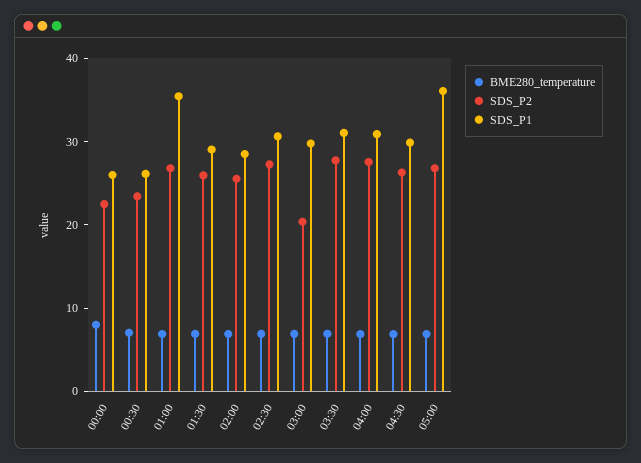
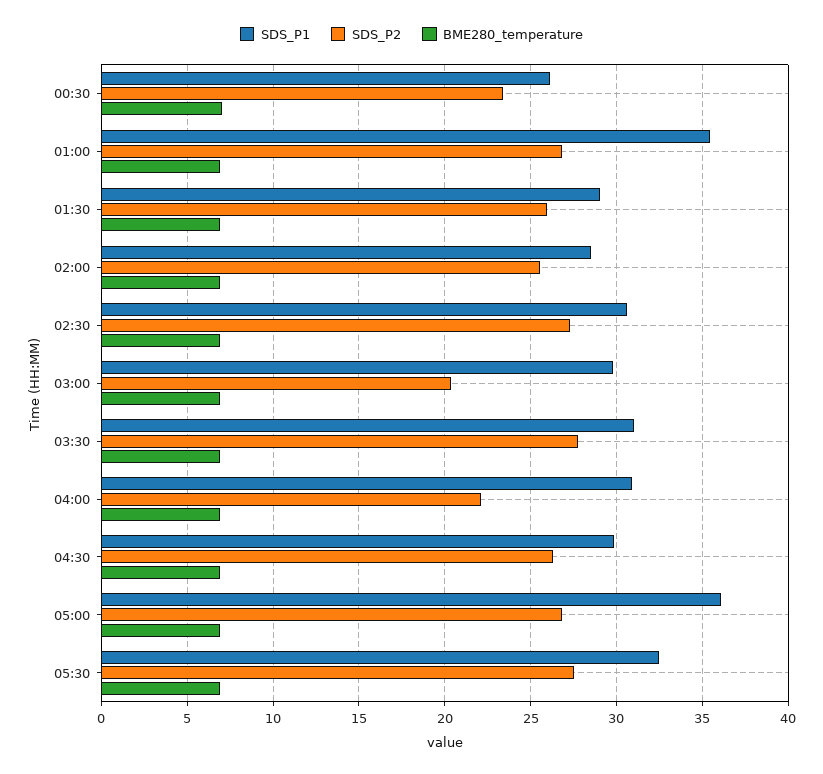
BME280_temperature, 00:00: 8 -> none
SDS_P2, 00:00: 22 -> none
SDS_P1, 00:00: 26 -> none
SDS_P2, 04:00: 28 -> 22
SDS_P1, 05:30: none -> 32.5
SDS_P2, 05:30: none -> 27.5
BME280_temperature, 05:30: none -> 7

